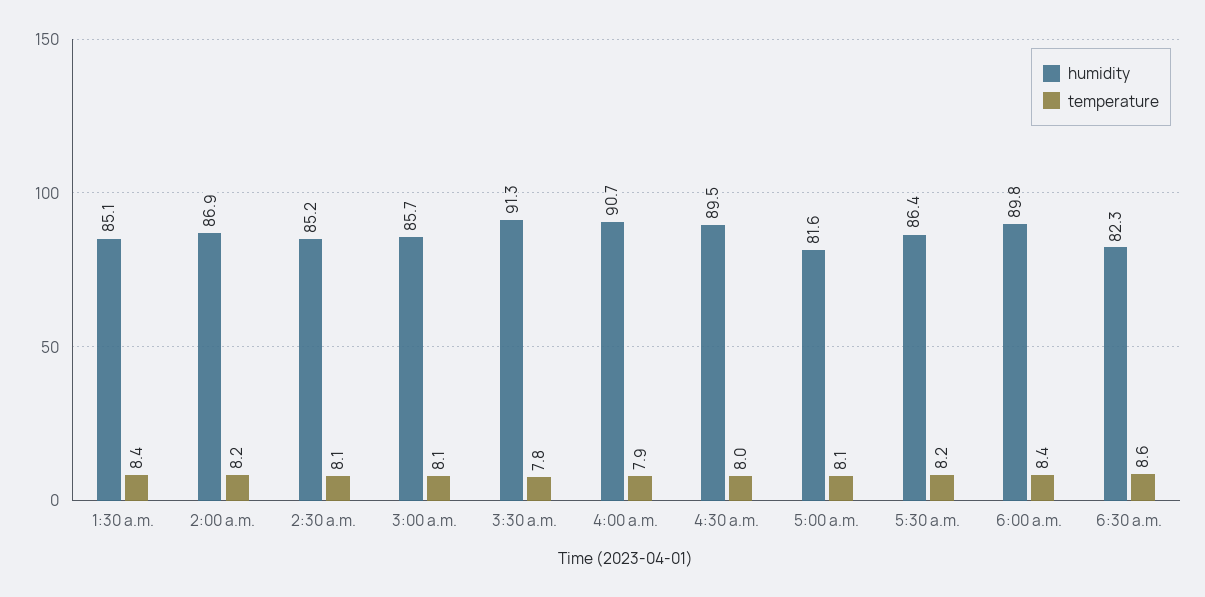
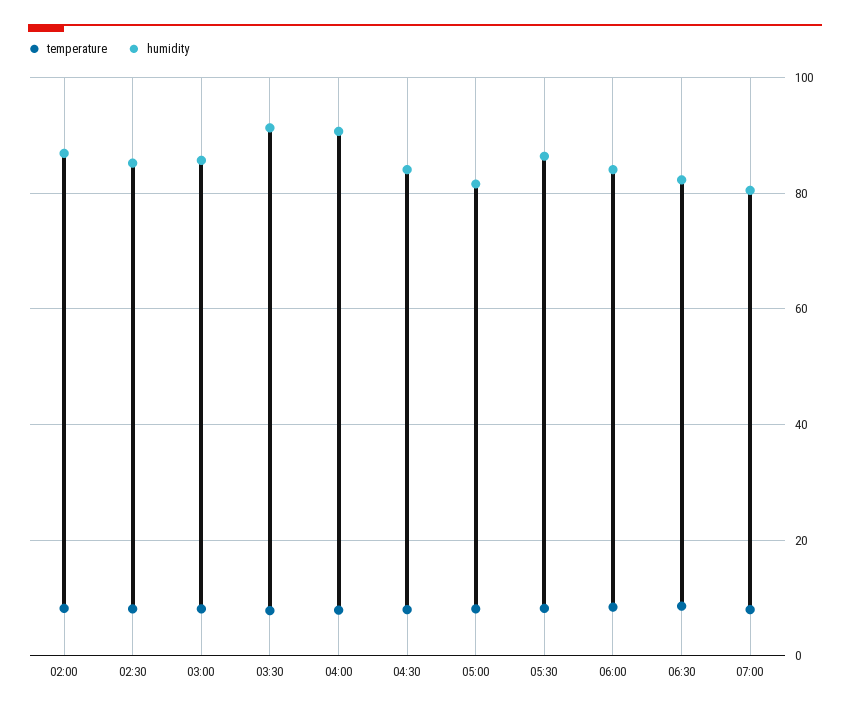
humidity, 1:30 a.m.: 85.1 -> none
temperature, 1:30 a.m.: 8.4 -> none
humidity, 4:30 a.m.: 89.5 -> 84
humidity, 6:00 a.m.: 89.8 -> 84
temperature, 07:00: none -> 8
humidity, 07:00: none -> 80

